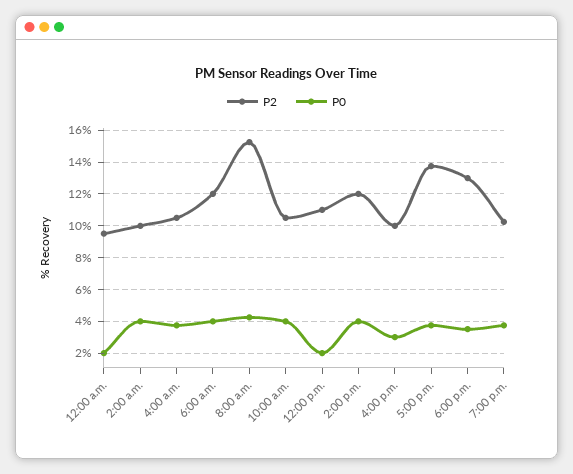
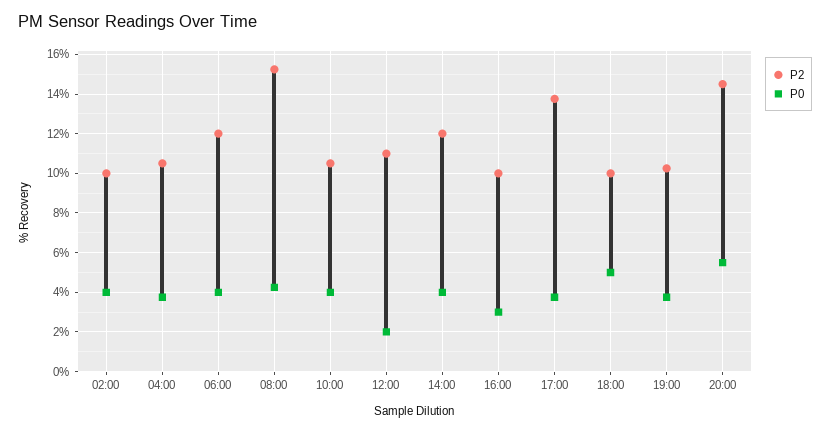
P2, 12:00 a.m.: 9.5 -> none
P0, 12:00 a.m.: 2 -> none
P2, 6:00 p.m.: 13 -> 10
P0, 6:00 p.m.: 3.5 -> 5
P2, 20:00: none -> 14.5
P0, 20:00: none -> 5.5

